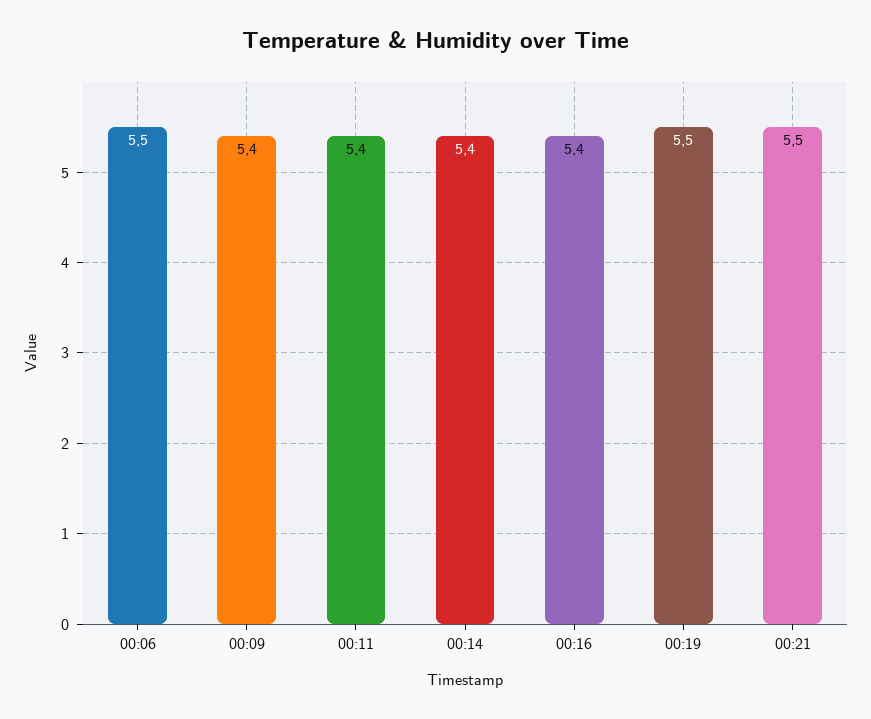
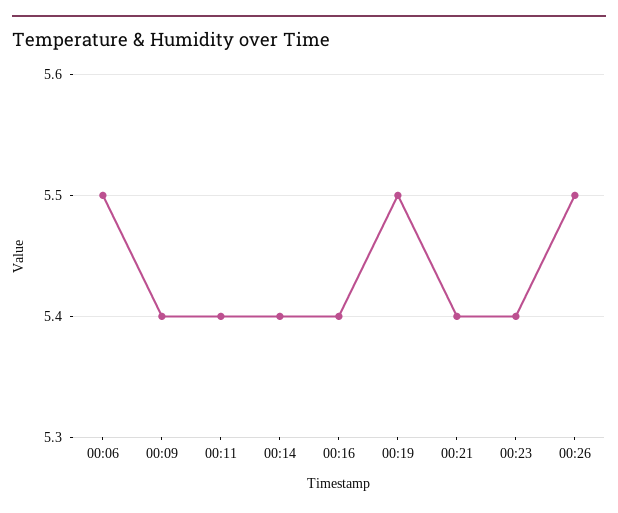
00:21: 5.5 -> 5.4
00:23: none -> 5.4
00:26: none -> 5.5

